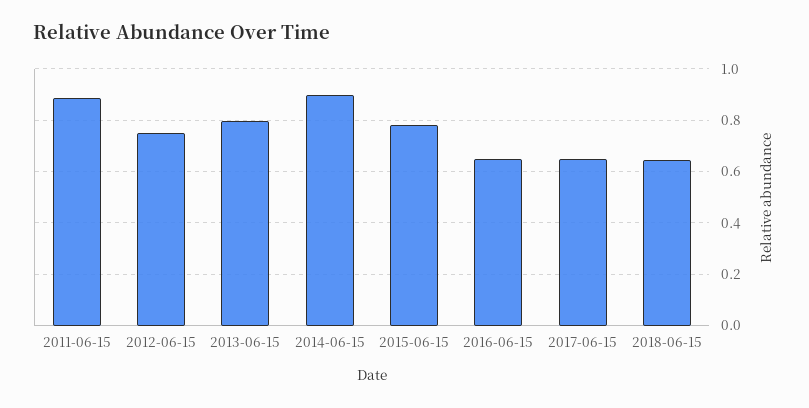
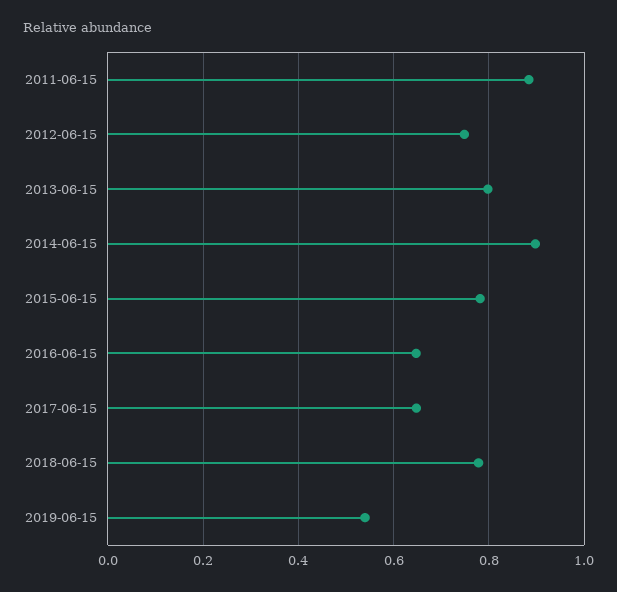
2018-06-15: 0.65 -> 0.78
2019-06-15: none -> 0.54

